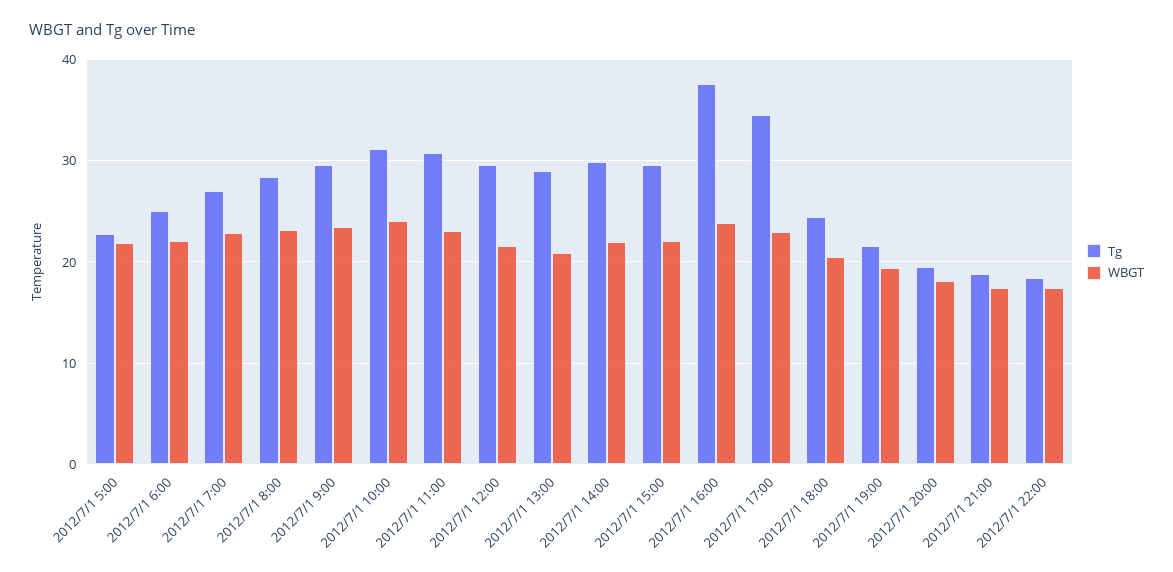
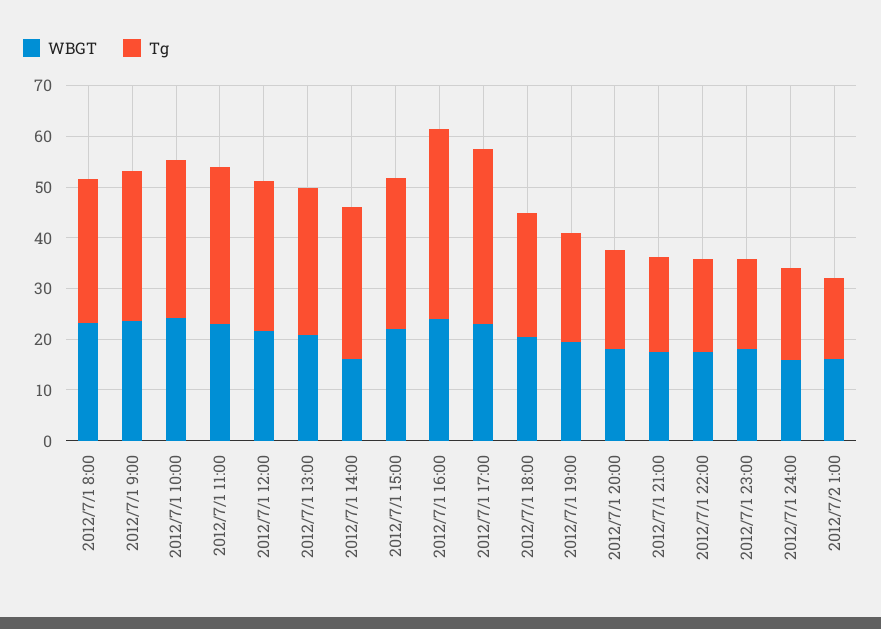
Tg, 2012/7/1 5:00: 23 -> none
WBGT, 2012/7/1 5:00: 22 -> none
Tg, 2012/7/1 6:00: 25 -> none
WBGT, 2012/7/1 6:00: 22 -> none
Tg, 2012/7/1 7:00: 27 -> none
WBGT, 2012/7/1 7:00: 23 -> none
WBGT, 2012/7/1 14:00: 22 -> 16
WBGT, 2012/7/1 23:00: none -> 18
Tg, 2012/7/1 23:00: none -> 18
WBGT, 2012/7/1 24:00: none -> 16
Tg, 2012/7/1 24:00: none -> 18
WBGT, 2012/7/2 1:00: none -> 16
Tg, 2012/7/2 1:00: none -> 16

